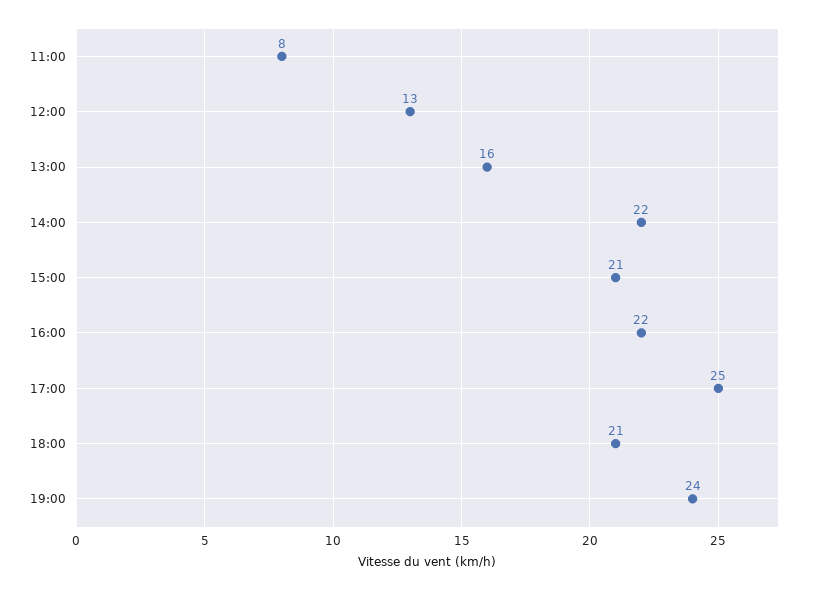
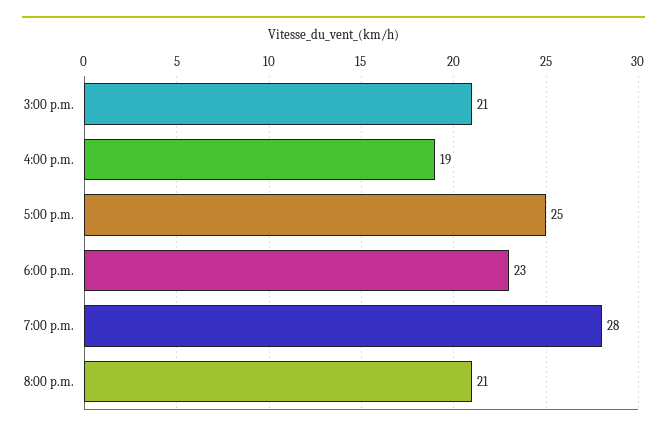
11:00: 8 -> none
12:00: 13 -> none
13:00: 16 -> none
14:00: 22 -> none
16:00: 22 -> 19
18:00: 21 -> 23
19:00: 24 -> 28
8:00 p.m.: none -> 21

